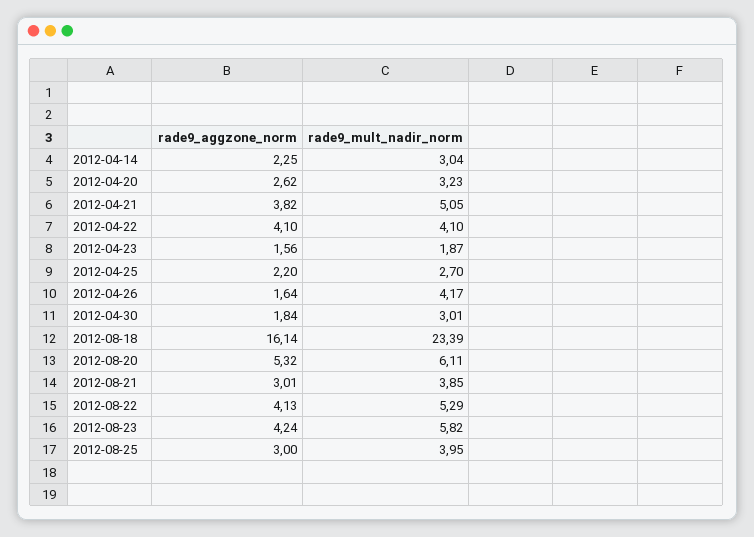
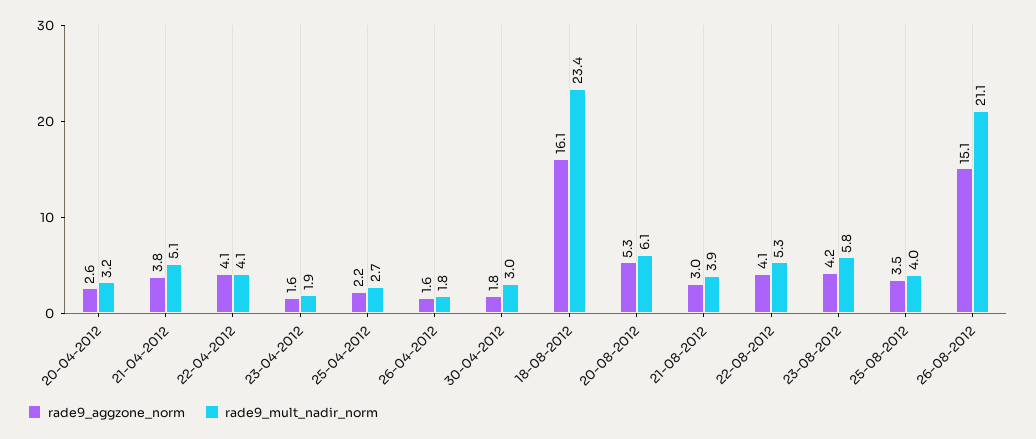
rade9_aggzone_norm, 2012-04-14: 2.25 -> none
rade9_mult_nadir_norm, 2012-04-14: 3.04 -> none
rade9_mult_nadir_norm, 2012-04-26: 4.17 -> 1.8
rade9_aggzone_norm, 2012-08-25: 3 -> 3.5
rade9_aggzone_norm, 26-08-2012: none -> 15.1
rade9_mult_nadir_norm, 26-08-2012: none -> 21.1

